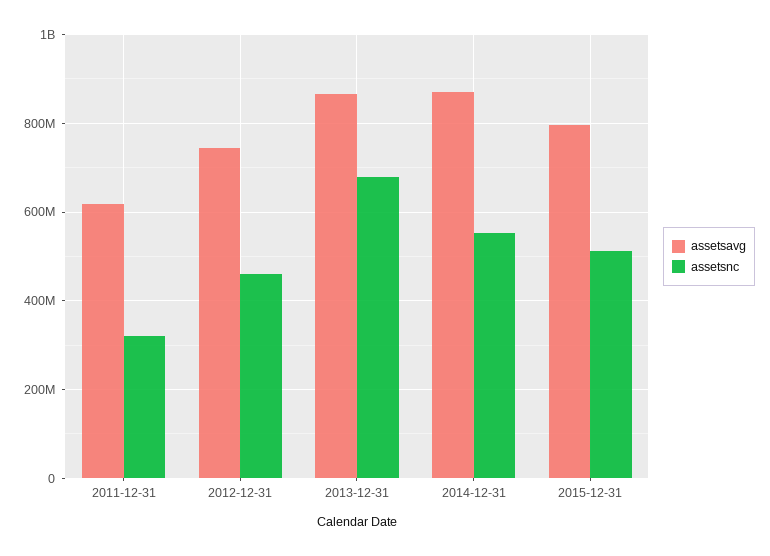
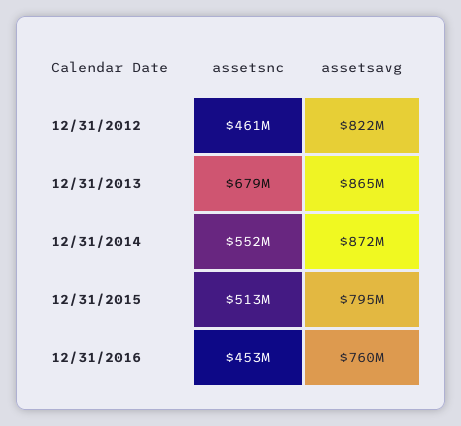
assetsavg, 2011-12-31: 620000000 -> none
assetsnc, 2011-12-31: 320000000 -> none
assetsavg, 2012-12-31: 740000000 -> 822000000
assetsnc, 12/31/2016: none -> 453000000
assetsavg, 12/31/2016: none -> 760000000

